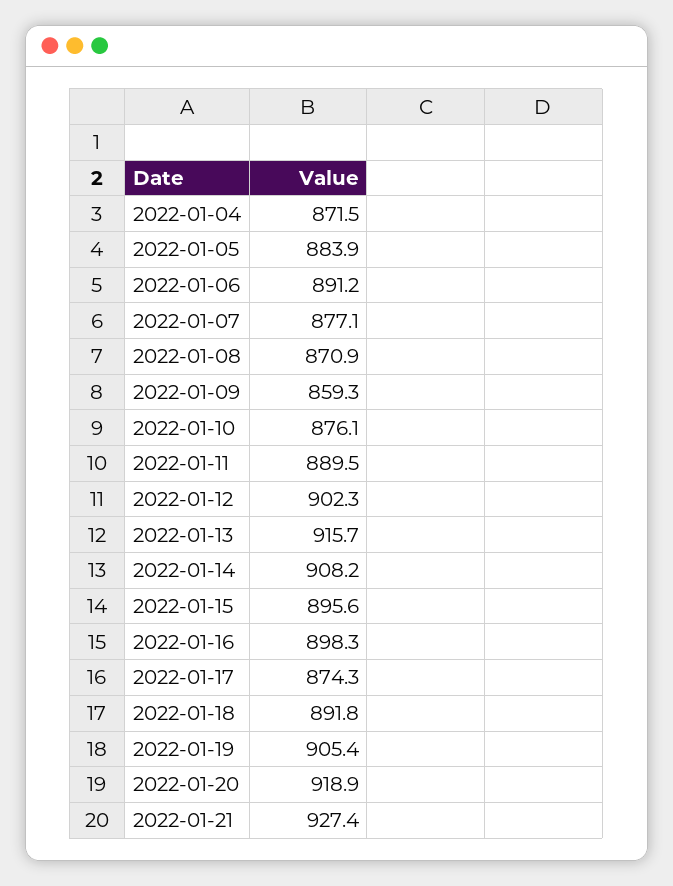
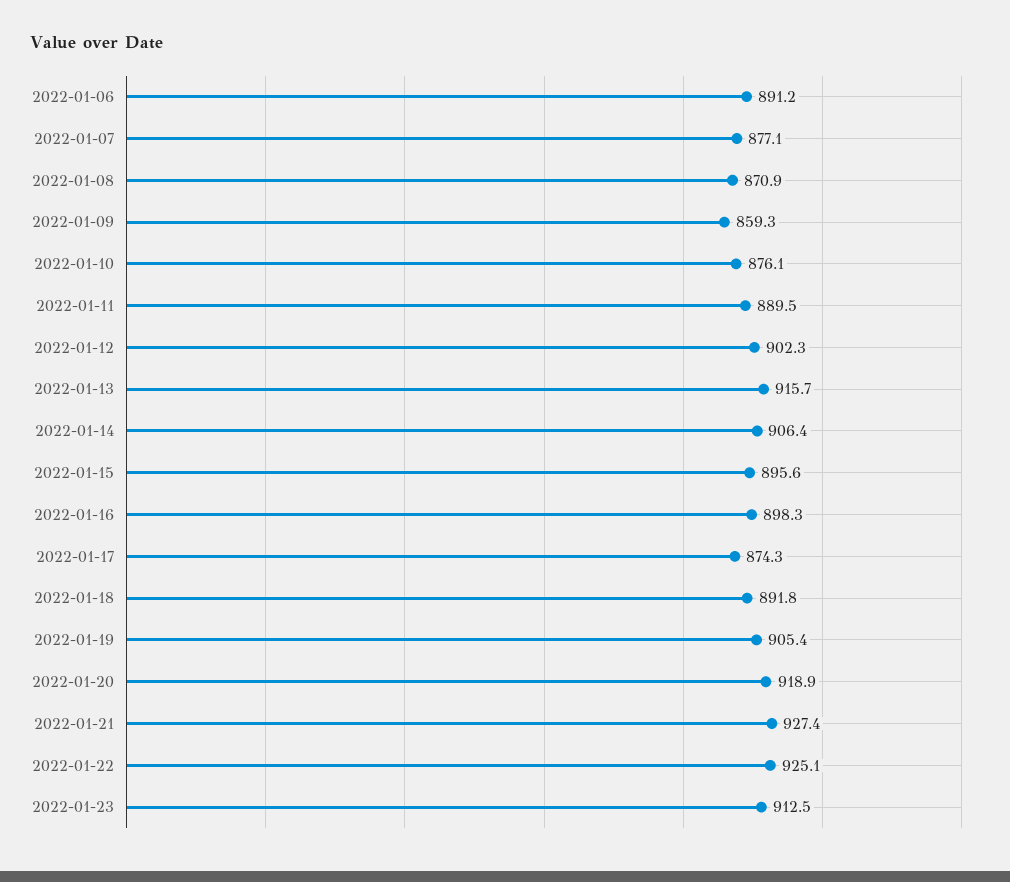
2022-01-04: 871.5 -> none
2022-01-05: 883.9 -> none
2022-01-14: 908.2 -> 906.4
2022-01-22: none -> 925.1
2022-01-23: none -> 912.5

